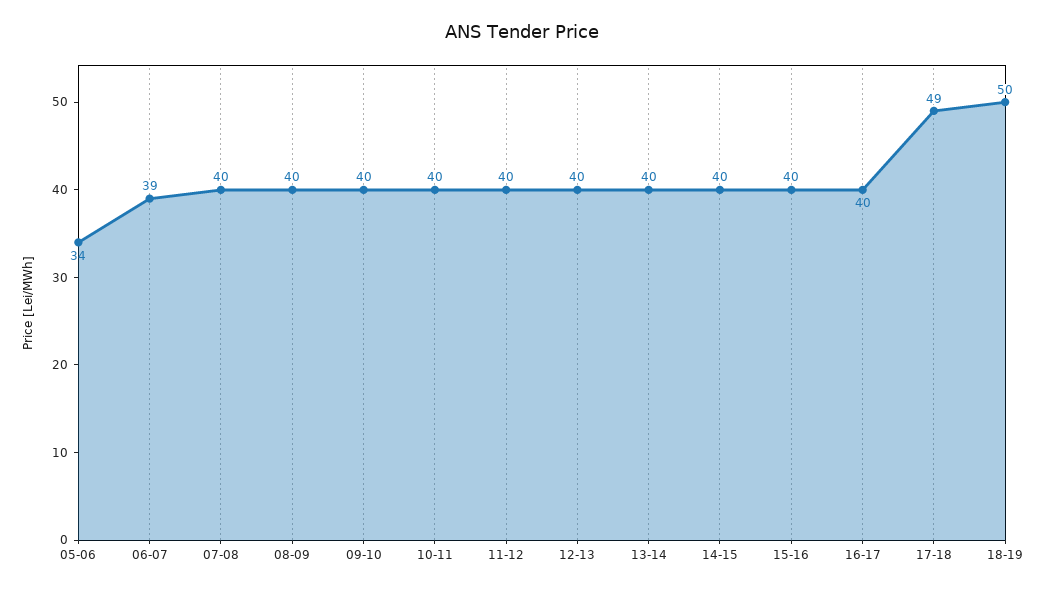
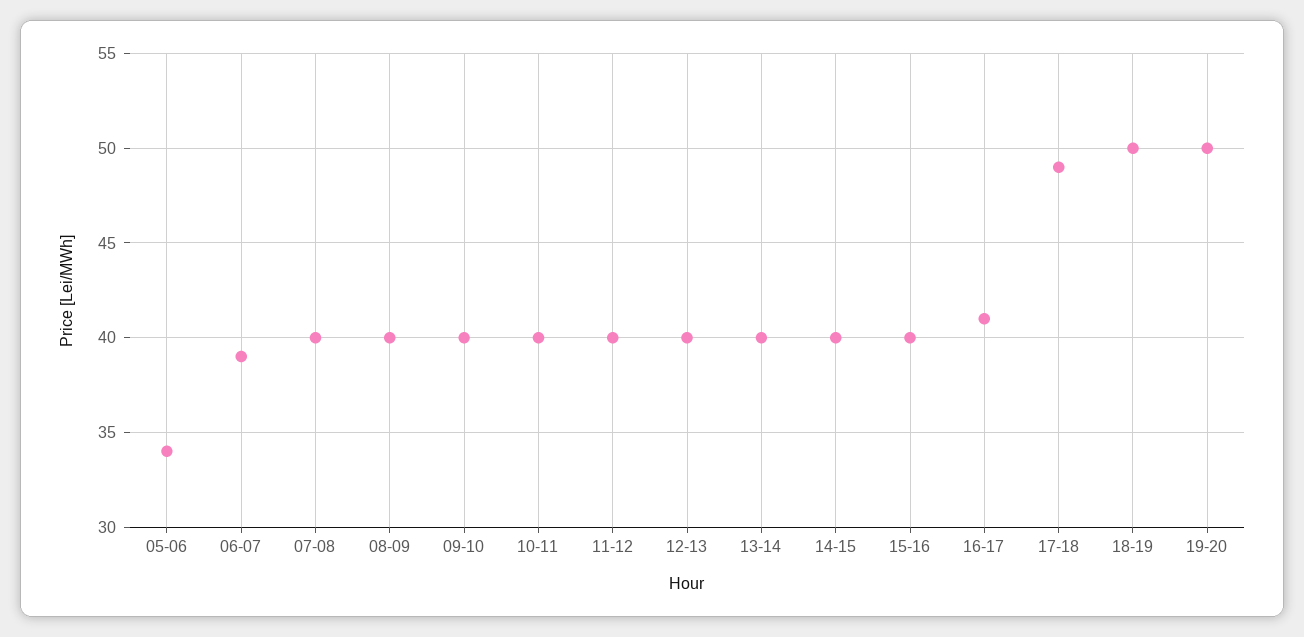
16-17: 40 -> 41
19-20: none -> 50

